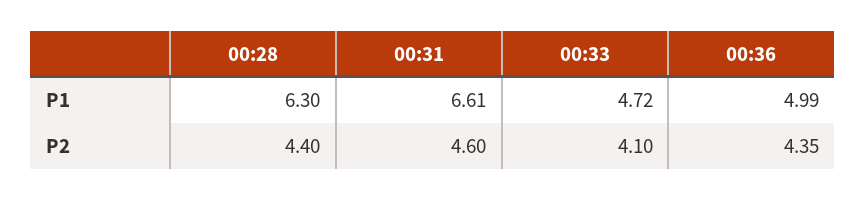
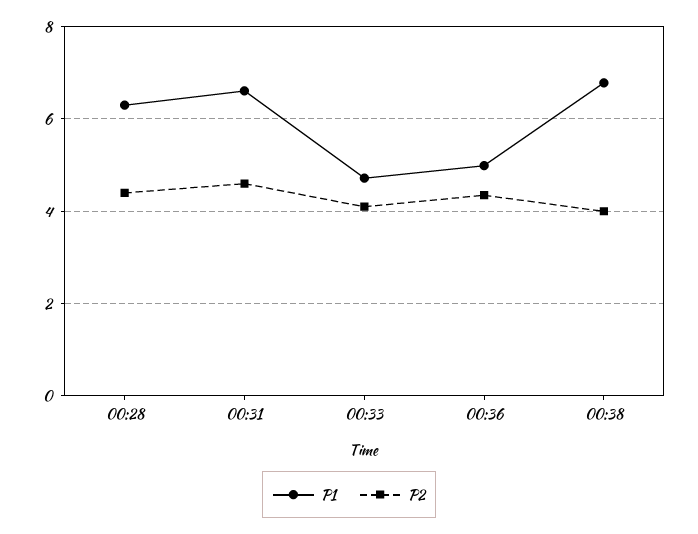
P1, 00:38: none -> 6.8
P2, 00:38: none -> 4

